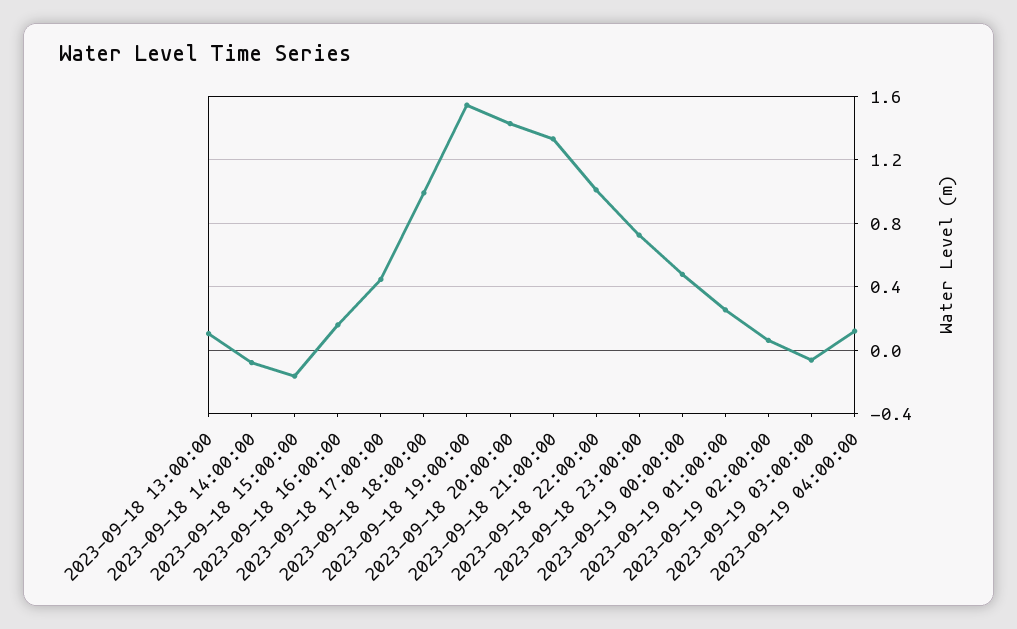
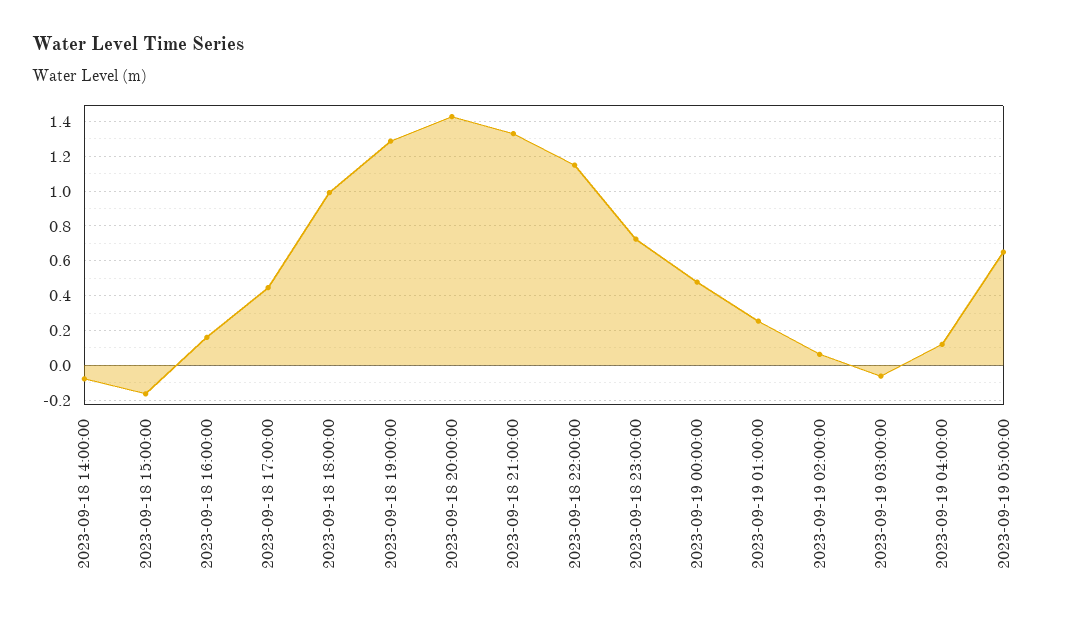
2023-09-18 13:00:00: 0.1 -> none
2023-09-18 19:00:00: 1.55 -> 1.3
2023-09-18 22:00:00: 1 -> 1.15
2023-09-19 05:00:00: none -> 0.65

